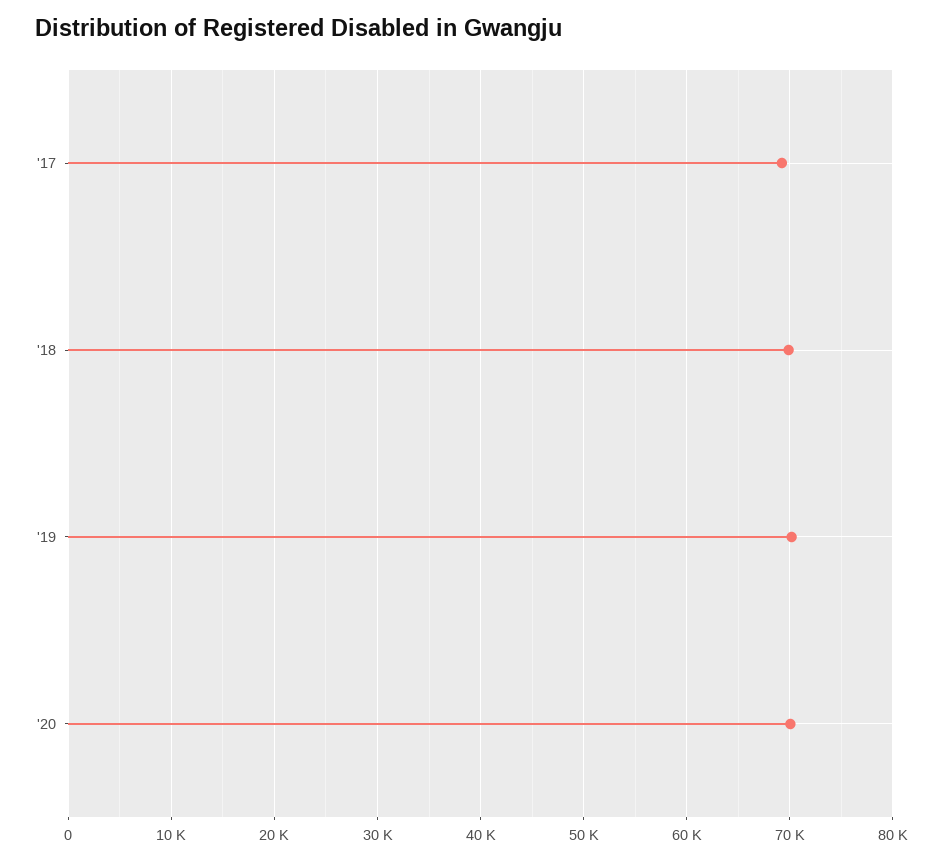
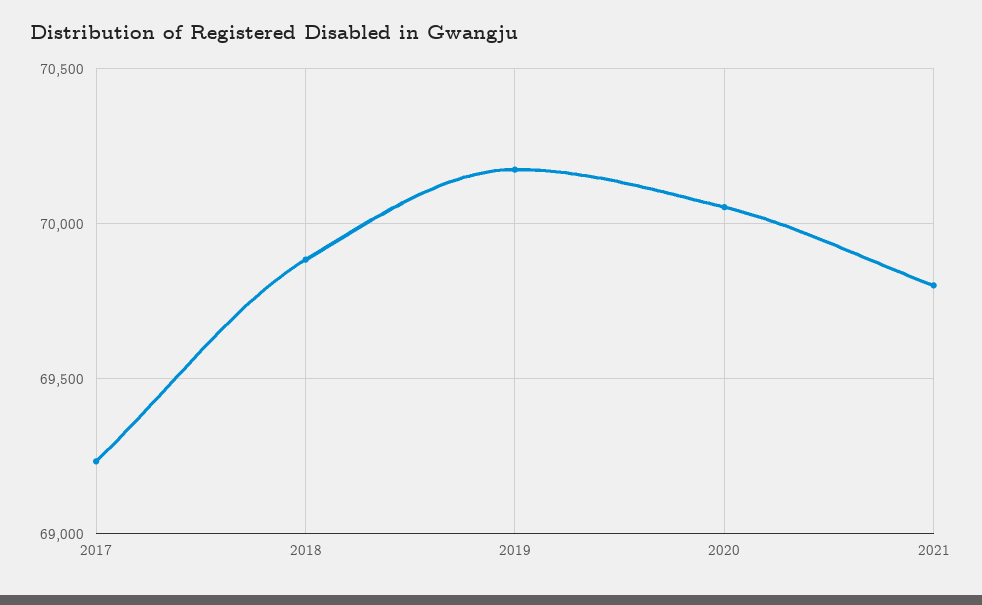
2021: none -> 69800

